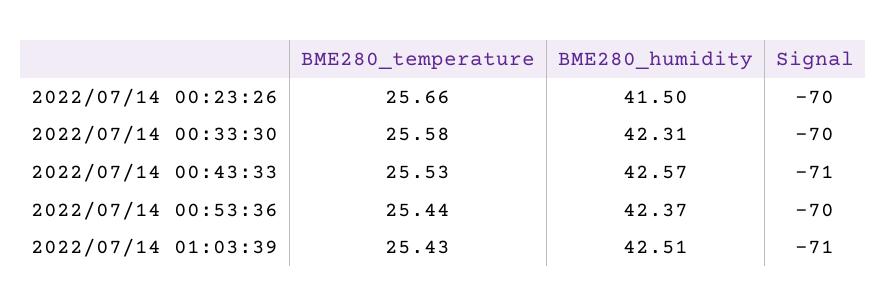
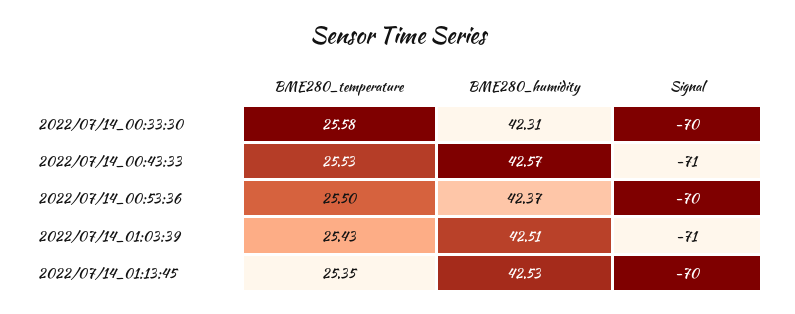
BME280_temperature, 2022/07/14 00:23:26: 25.66 -> none
BME280_humidity, 2022/07/14 00:23:26: 41.5 -> none
Signal, 2022/07/14 00:23:26: -70 -> none
BME280_temperature, 2022/07/14 00:53:36: 25.44 -> 25.5
BME280_temperature, 2022/07/14_01:13:45: none -> 25.35
BME280_humidity, 2022/07/14_01:13:45: none -> 42.53
Signal, 2022/07/14_01:13:45: none -> -70

